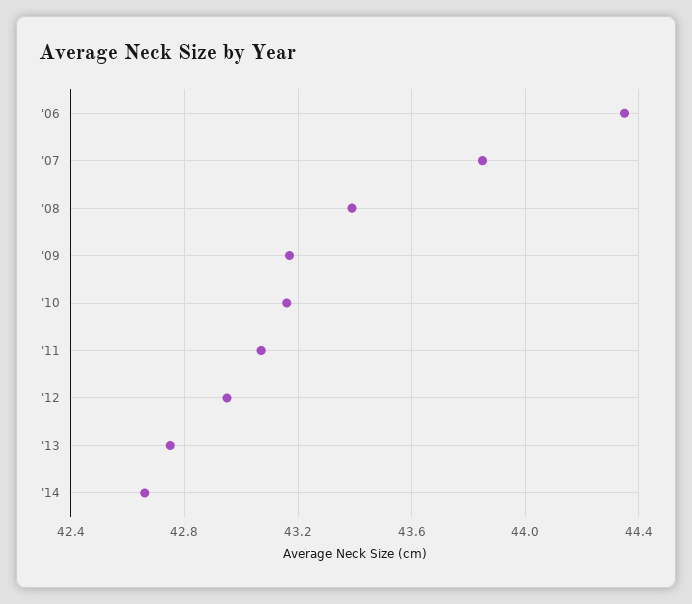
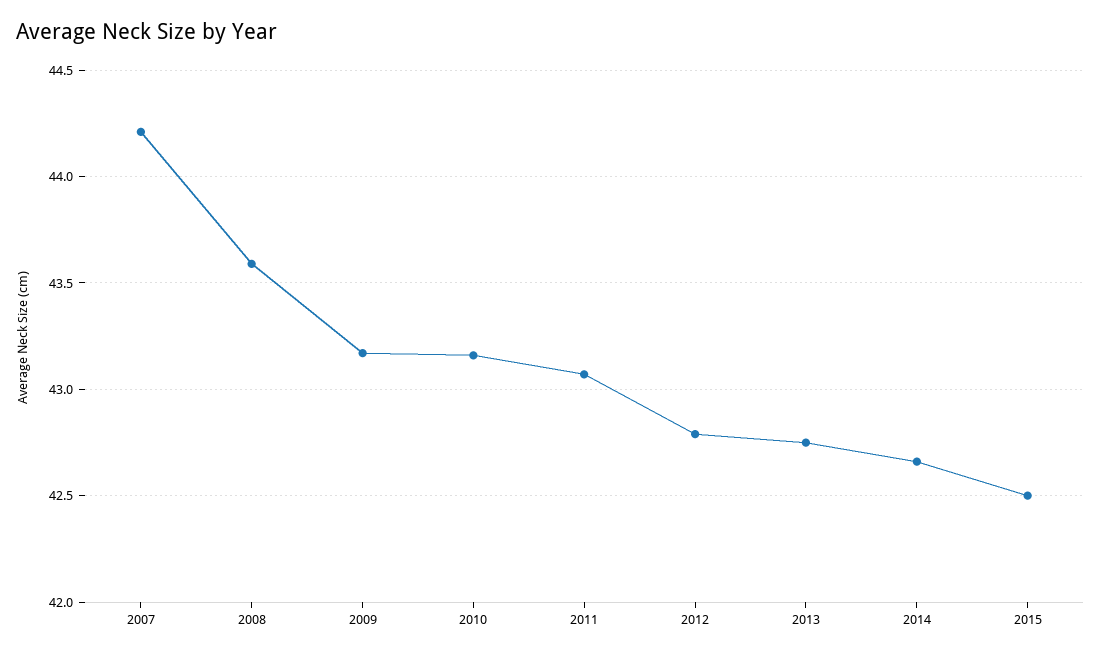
'06: 44.35 -> none
'07: 43.85 -> 44.2
'08: 43.4 -> 43.6
'12: 42.95 -> 42.8
2015: none -> 42.5

